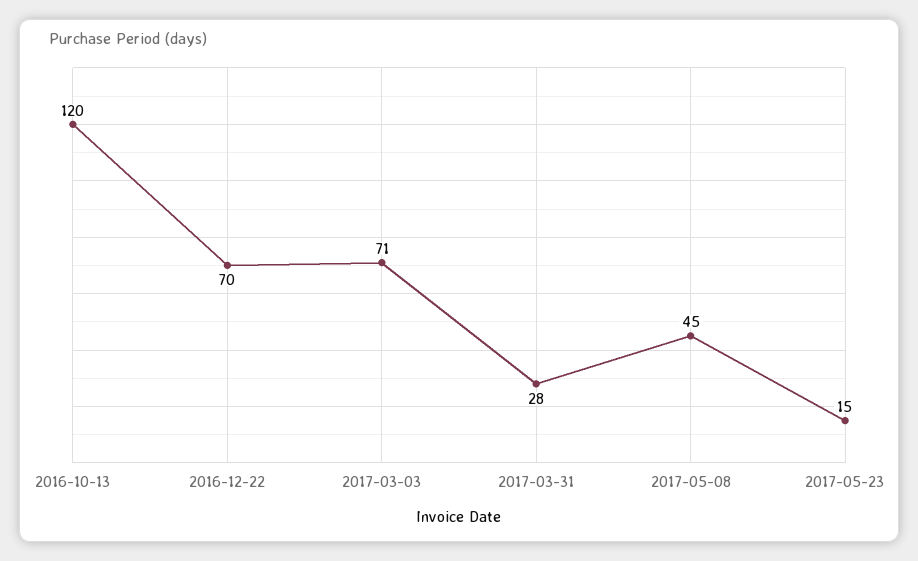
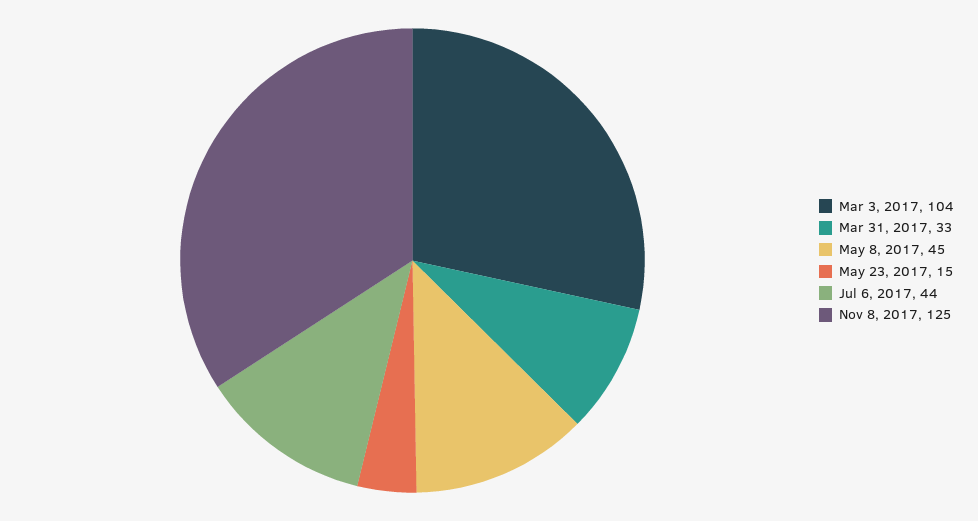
2016-10-13: 120 -> none
2016-12-22: 70 -> none
2017-03-03: 71 -> 104
2017-03-31: 28 -> 33
Jul 6, 2017: none -> 44
Nov 8, 2017: none -> 125

